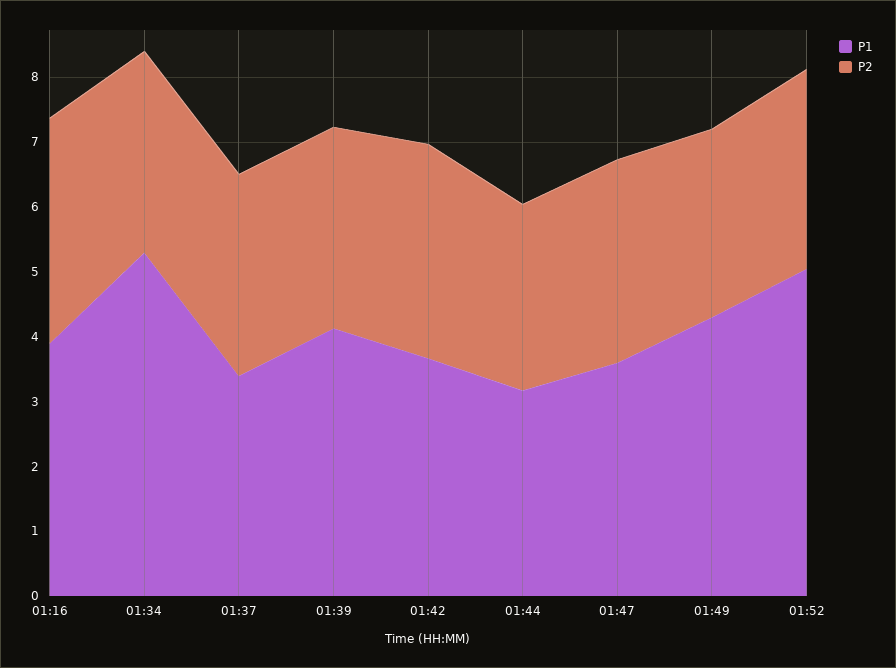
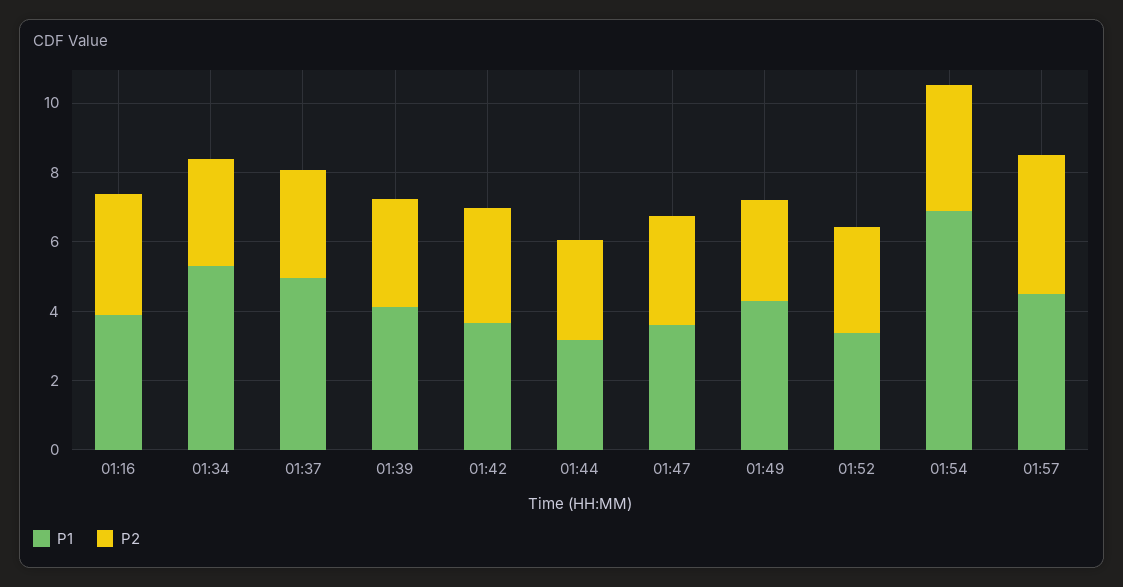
P1, 01:37: 3.4 -> 5
P1, 01:52: 5 -> 3.5
P1, 01:54: none -> 7
P2, 01:54: none -> 3.5
P1, 01:57: none -> 4.5
P2, 01:57: none -> 4

